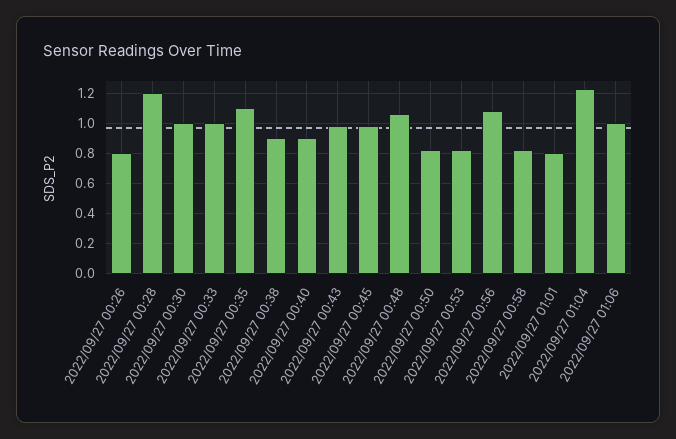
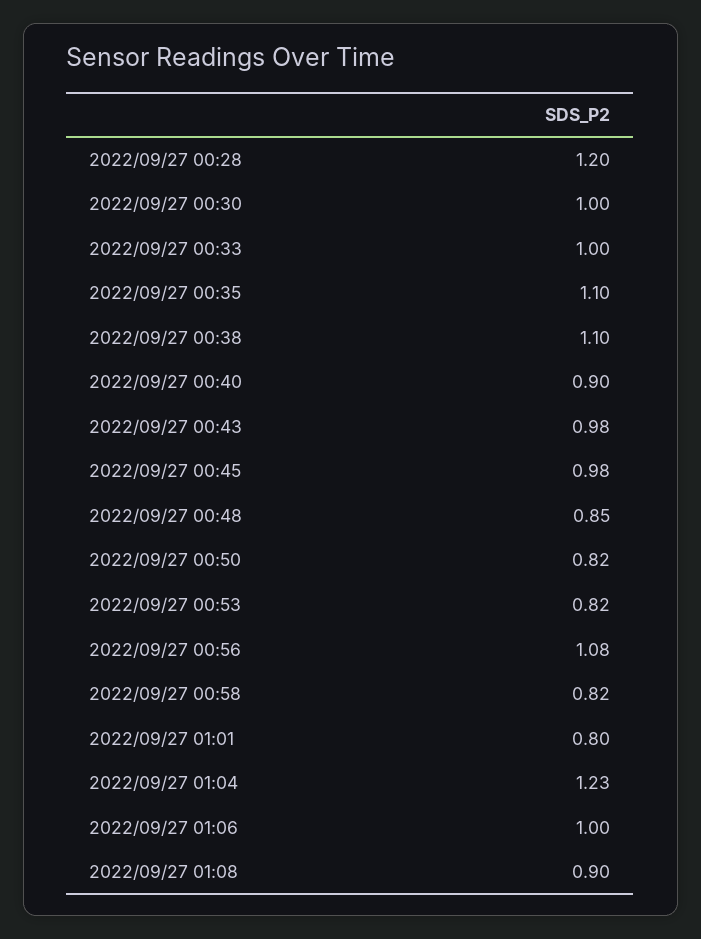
2022/09/27 00:26: 0.8 -> none
2022/09/27 00:38: 0.9 -> 1.1
2022/09/27 00:48: 1.05 -> 0.85
2022/09/27 01:08: none -> 0.9

